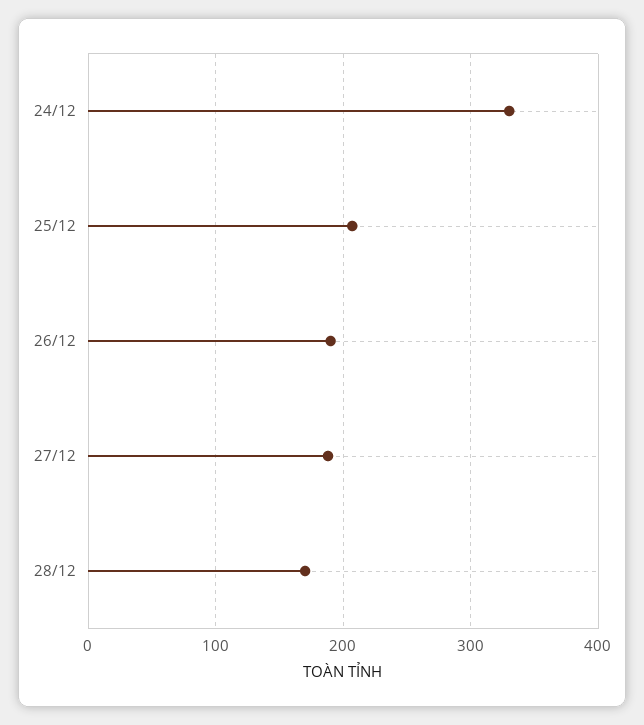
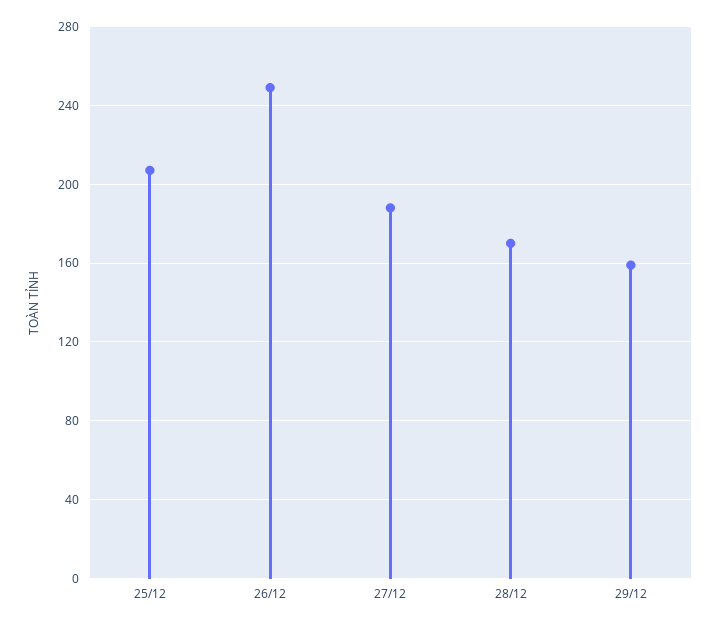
24/12: 330 -> none
26/12: 190 -> 250
29/12: none -> 160

